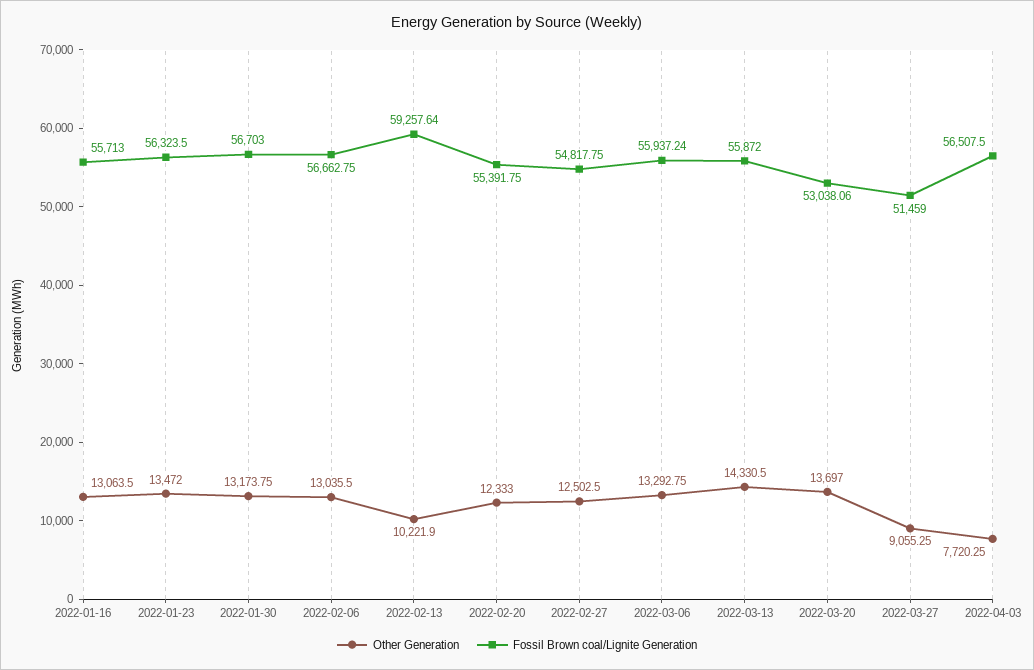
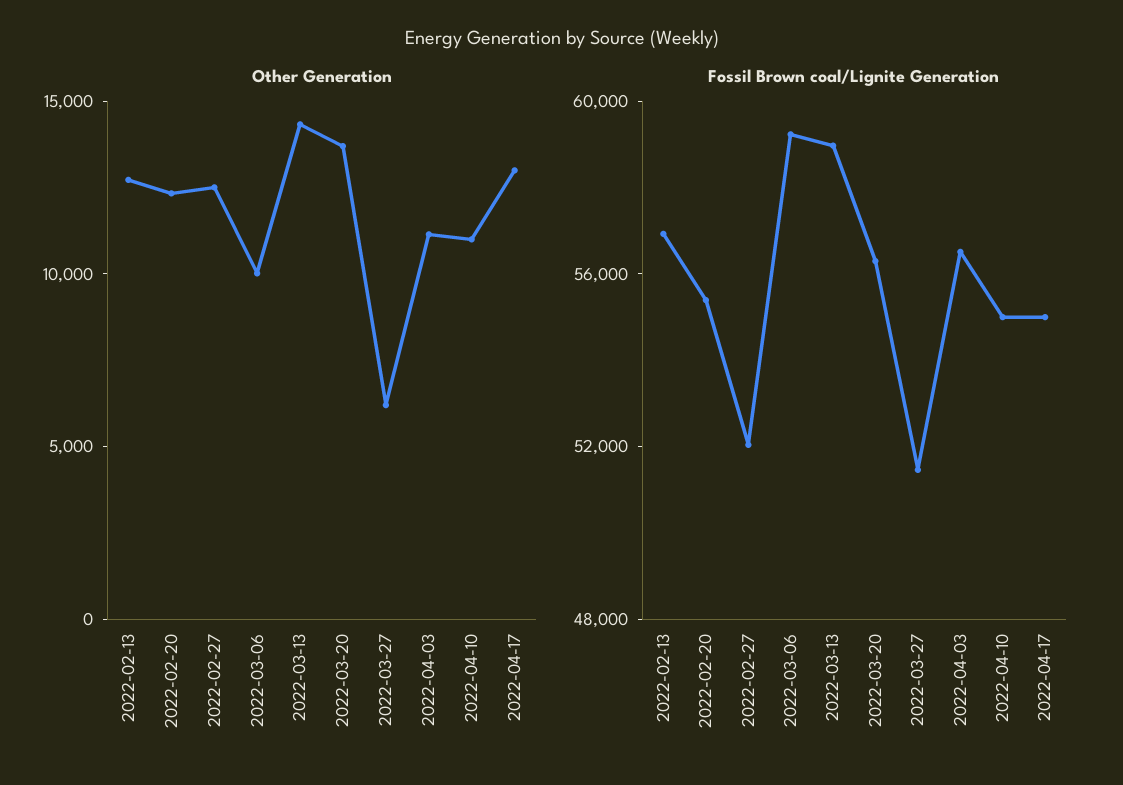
Other Generation, 2022-01-16: 13063.5 -> none
Fossil Brown coal/Lignite Generation, 2022-01-16: 55713 -> none
Other Generation, 2022-01-23: 13472 -> none
Fossil Brown coal/Lignite Generation, 2022-01-23: 56323.5 -> none
Other Generation, 2022-01-30: 13173.75 -> none
Fossil Brown coal/Lignite Generation, 2022-01-30: 56703 -> none
Other Generation, 2022-02-06: 13035.5 -> none
Fossil Brown coal/Lignite Generation, 2022-02-06: 56662.75 -> none
Other Generation, 2022-02-13: 10221.9 -> 13000
Fossil Brown coal/Lignite Generation, 2022-02-13: 59257.64 -> 57000
Fossil Brown coal/Lignite Generation, 2022-02-27: 54817.75 -> 52000
Other Generation, 2022-03-06: 13292.75 -> 10000
Fossil Brown coal/Lignite Generation, 2022-03-06: 55937.24 -> 59000
Fossil Brown coal/Lignite Generation, 2022-03-13: 55872 -> 59000
Fossil Brown coal/Lignite Generation, 2022-03-20: 53038.06 -> 56000
Other Generation, 2022-03-27: 9055.25 -> 6000
Other Generation, 2022-04-03: 7720.25 -> 11000
Other Generation, 2022-04-10: none -> 11000
Other Generation, 2022-04-17: none -> 13000
Fossil Brown coal/Lignite Generation, 2022-04-10: none -> 55000
Fossil Brown coal/Lignite Generation, 2022-04-17: none -> 55000

